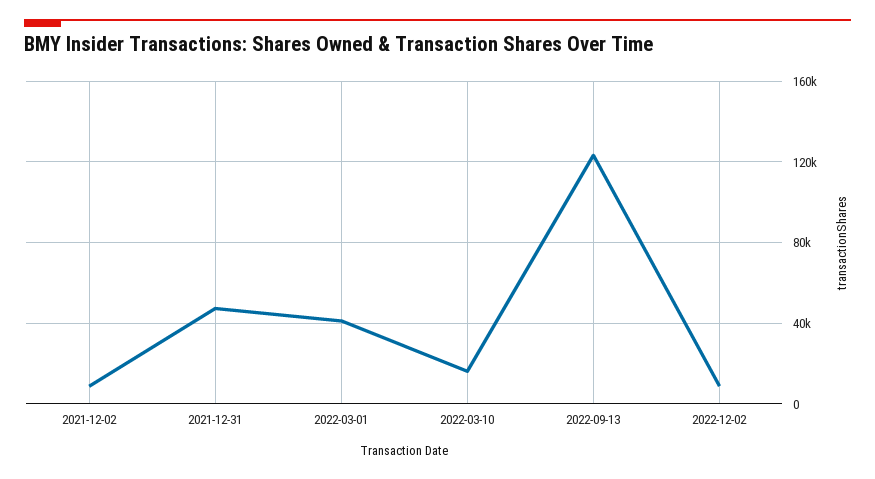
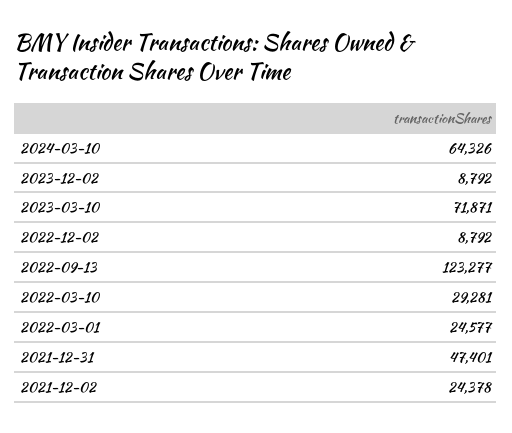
2021-12-02: 10000 -> 24378
2022-03-01: 40000 -> 24577
2022-03-10: 15000 -> 29281
2024-03-10: none -> 64326
2023-12-02: none -> 8792
2023-03-10: none -> 71871

